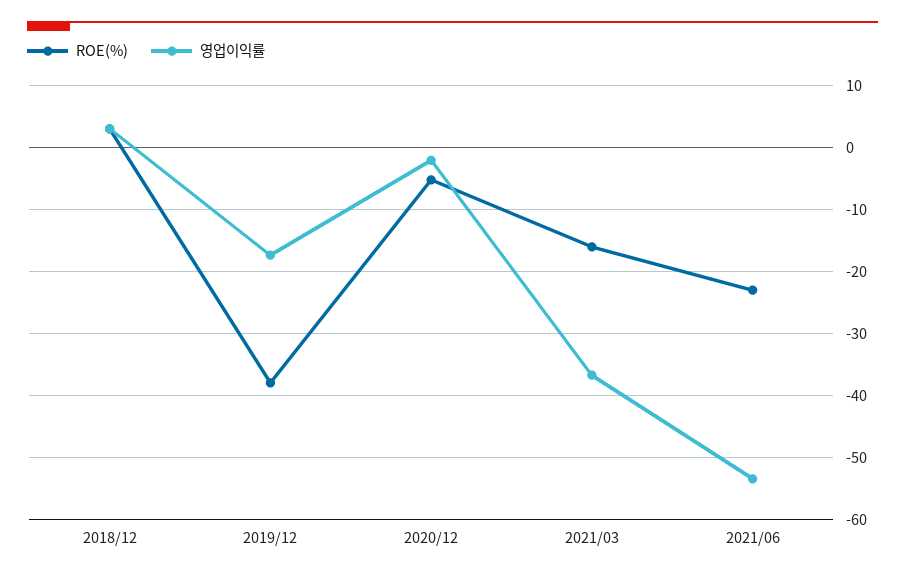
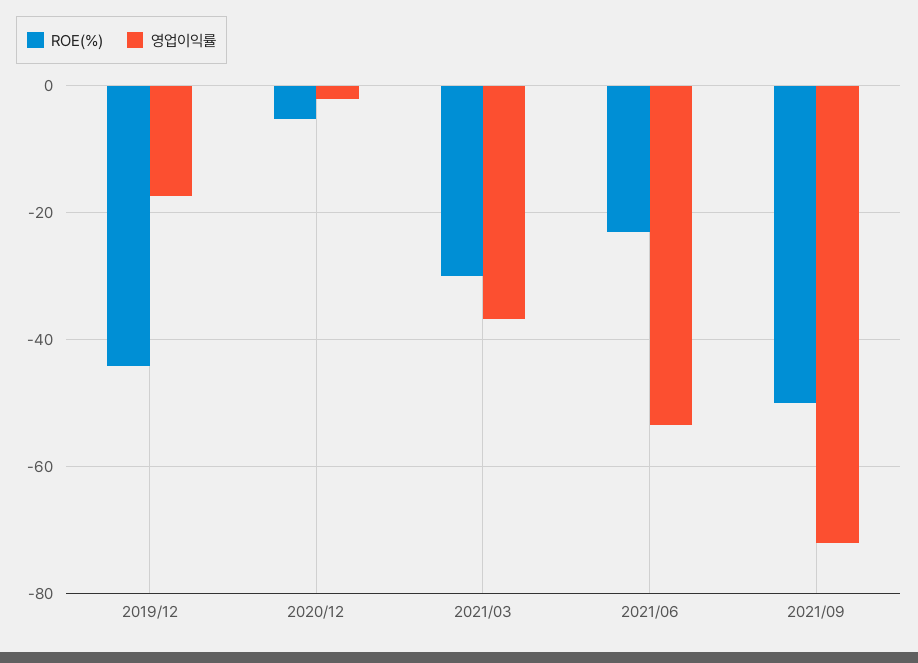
ROE(%), 2018/12: 3 -> none
영업이익률, 2018/12: 3 -> none
ROE(%), 2019/12: -38 -> -44
ROE(%), 2021/03: -16 -> -30
ROE(%), 2021/09: none -> -50
영업이익률, 2021/09: none -> -72

